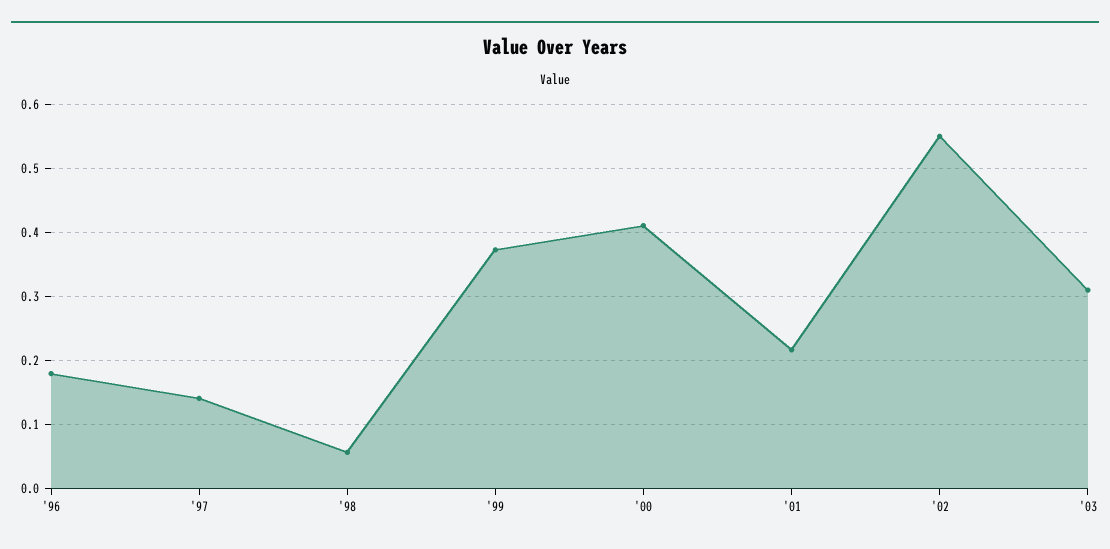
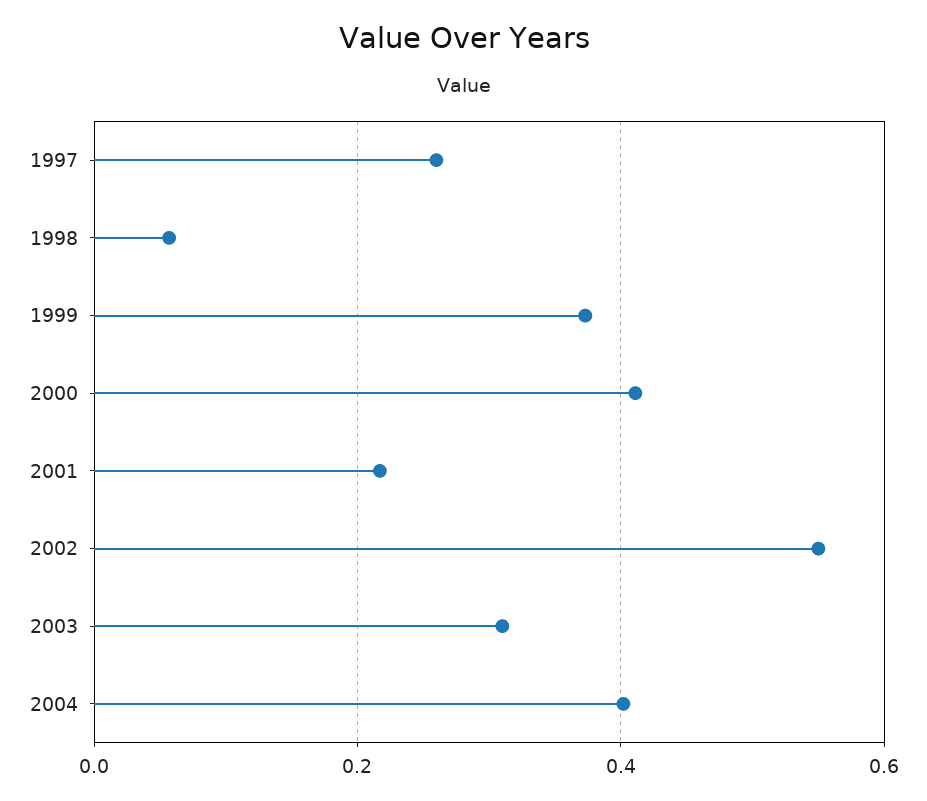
'96: 0.18 -> none
'97: 0.14 -> 0.26
2004: none -> 0.4

